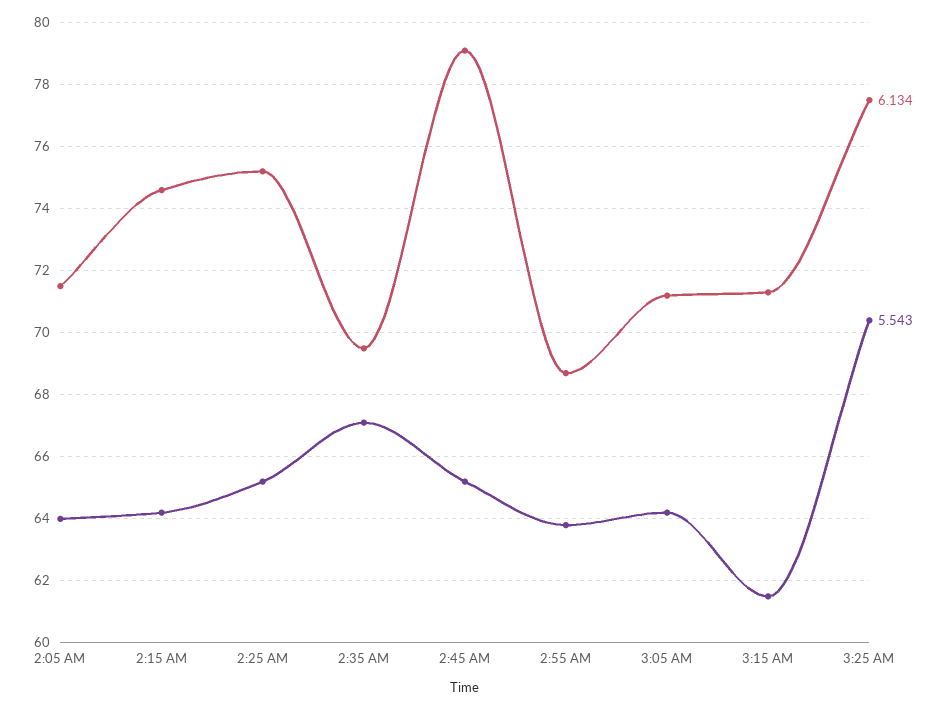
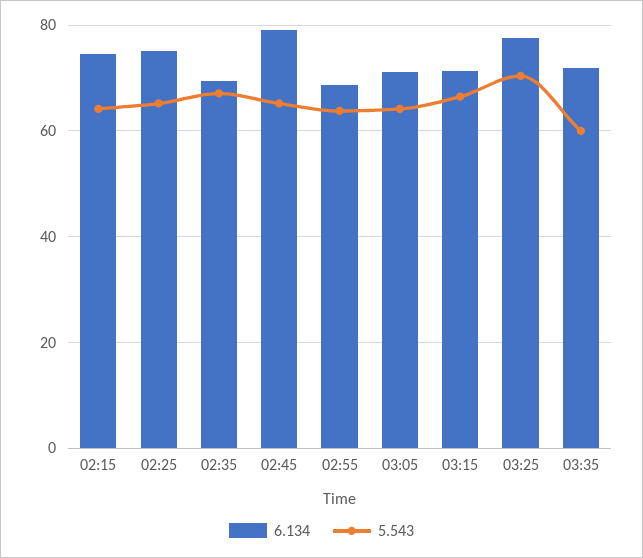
6.134, 2:05 AM: 71.5 -> none
5.543, 2:05 AM: 64 -> none
5.543, 3:15 AM: 61.5 -> 66
6.134, 03:35: none -> 72
5.543, 03:35: none -> 60

